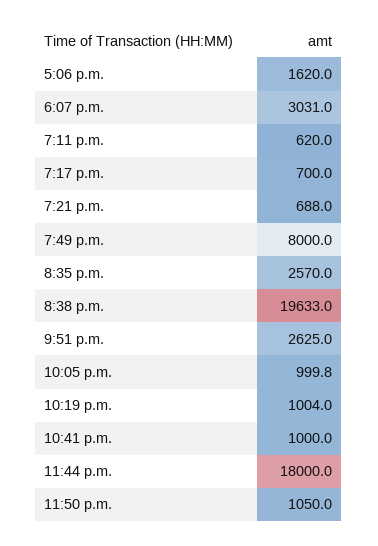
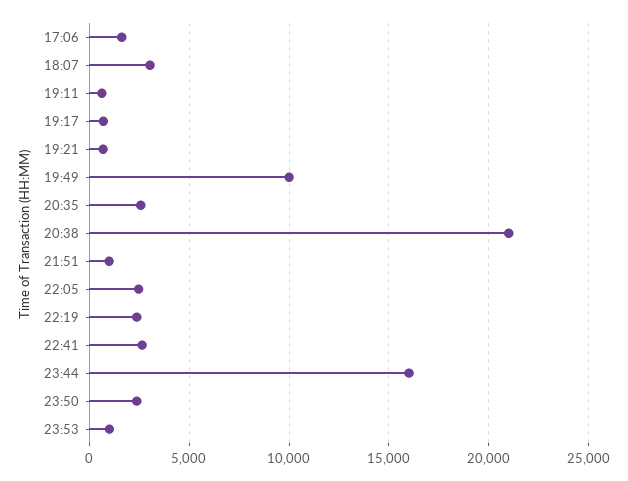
7:49 p.m.: 8000 -> 10000
8:38 p.m.: 19633 -> 21000
9:51 p.m.: 2625 -> 1000
10:05 p.m.: 999.8 -> 2500
10:19 p.m.: 1004 -> 2500
10:41 p.m.: 1000 -> 2500
11:44 p.m.: 18000 -> 16000
11:50 p.m.: 1050 -> 2500
23:53: none -> 1000

